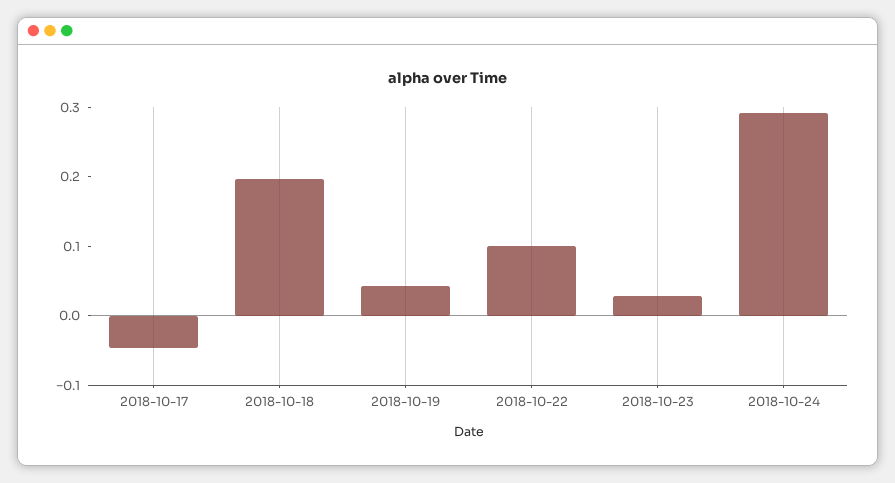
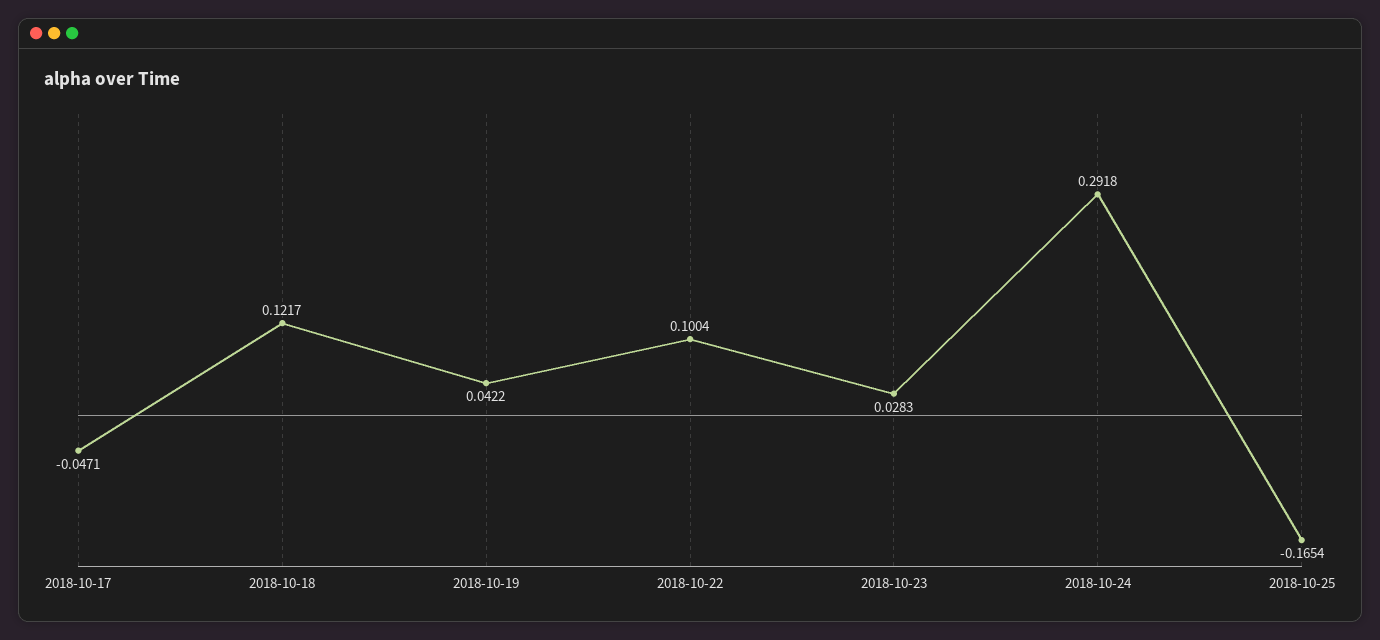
2018-10-18: 0.2 -> 0.1217
2018-10-25: none -> -0.1654

